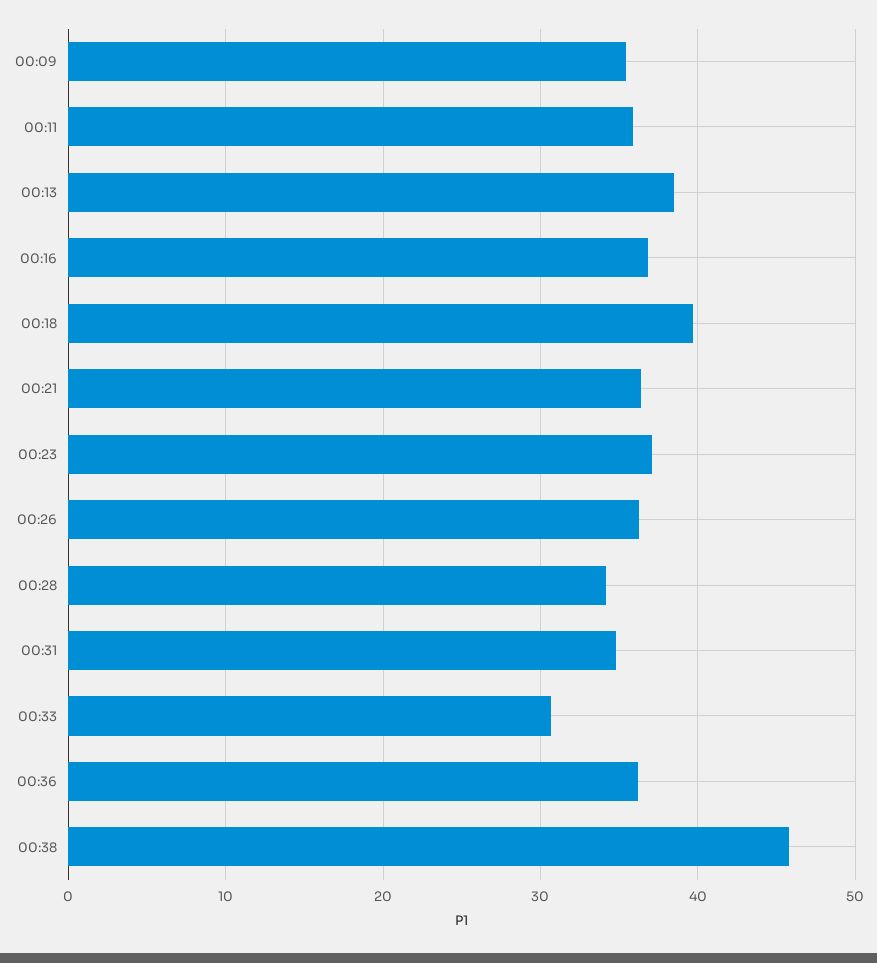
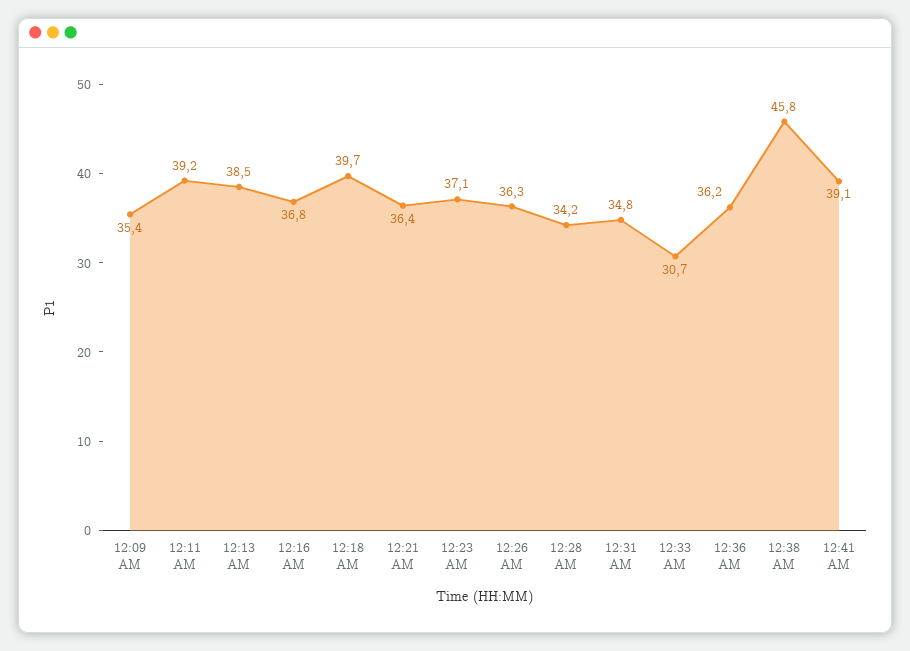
00:11: 36 -> 39.2
12:41 AM: none -> 39.1

